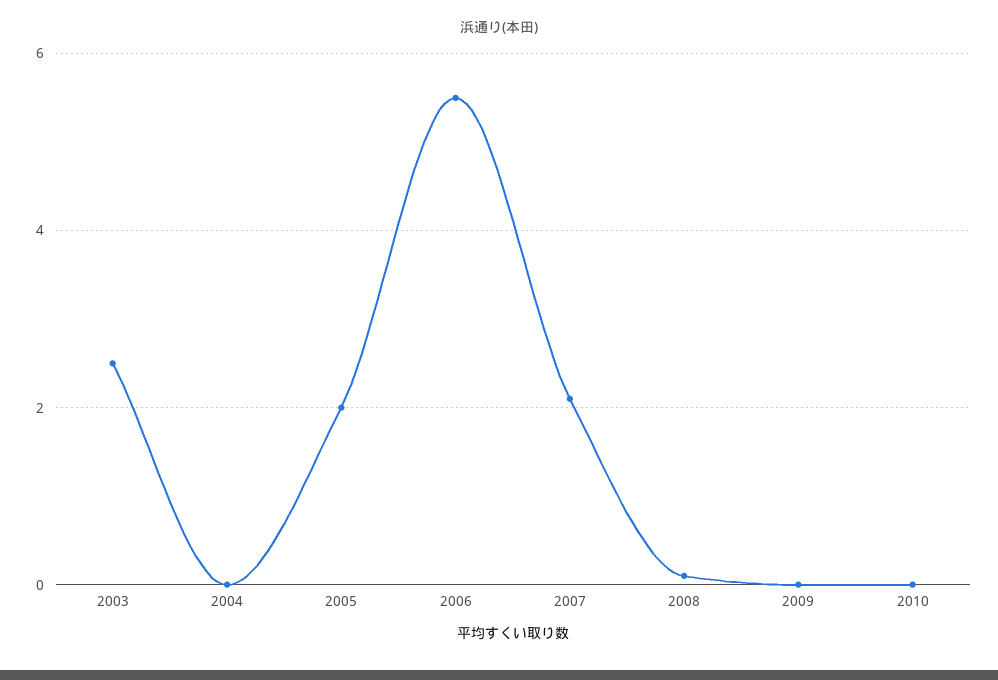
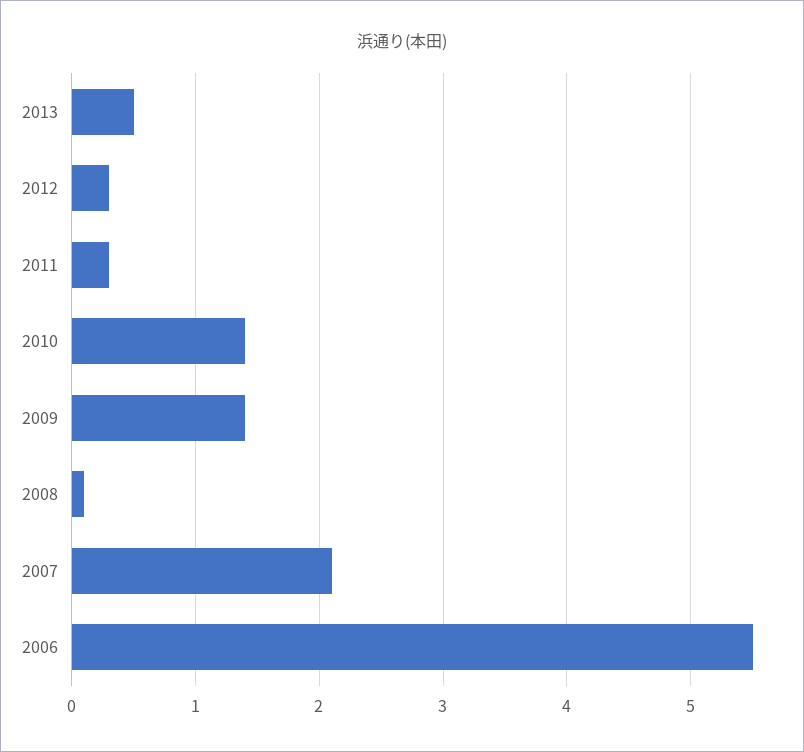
2003: 2.5 -> none
2004: 0 -> none
2005: 2 -> none
2009: 0 -> 1.4
2010: 0 -> 1.4
2013: none -> 0.5
2012: none -> 0.3
2011: none -> 0.3

